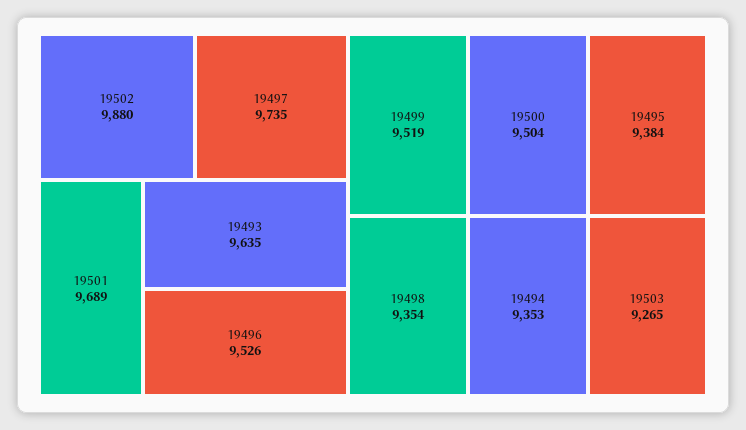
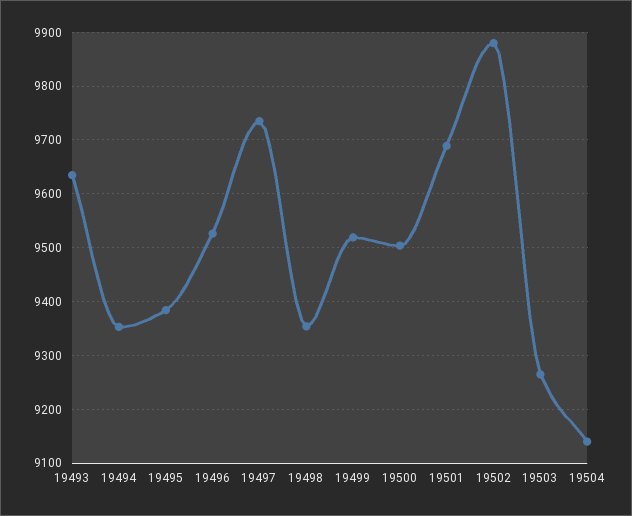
19504: none -> 9140

